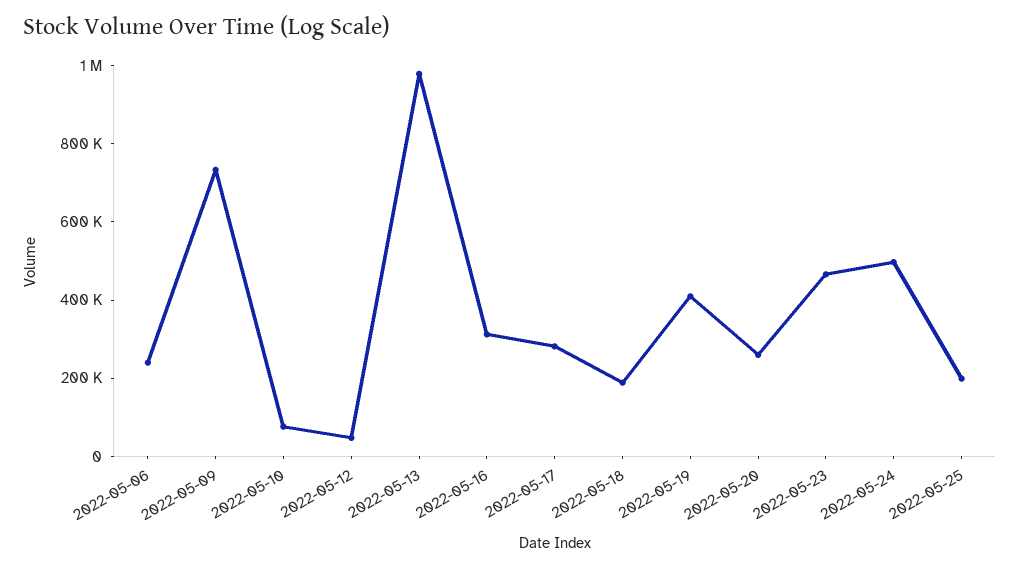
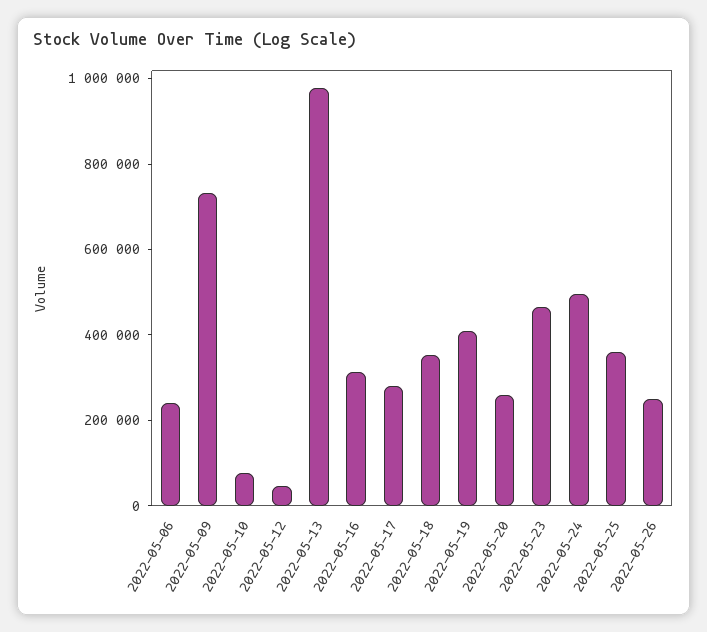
2022-05-18: 200000 -> 350000
2022-05-25: 200000 -> 350000
2022-05-26: none -> 250000

